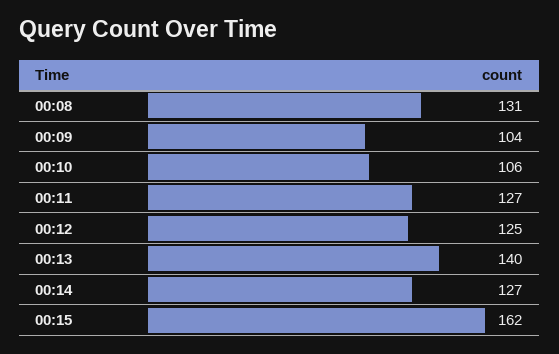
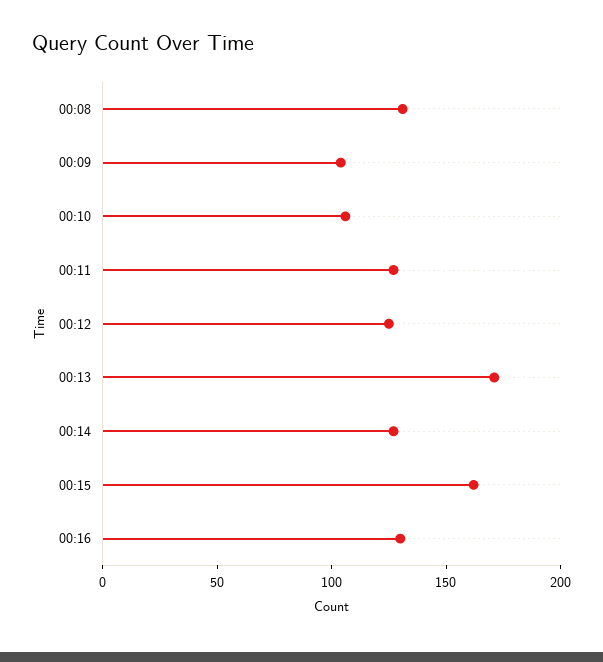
00:13: 140 -> 170
00:16: none -> 130

